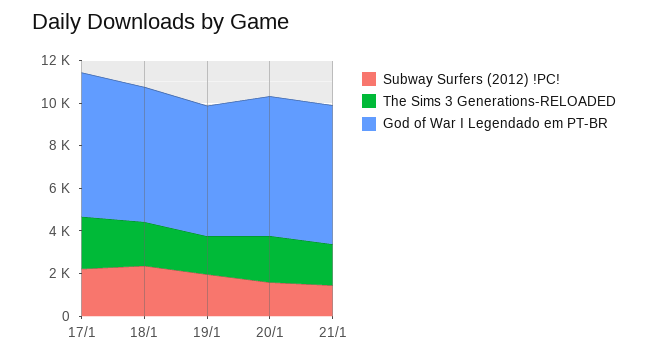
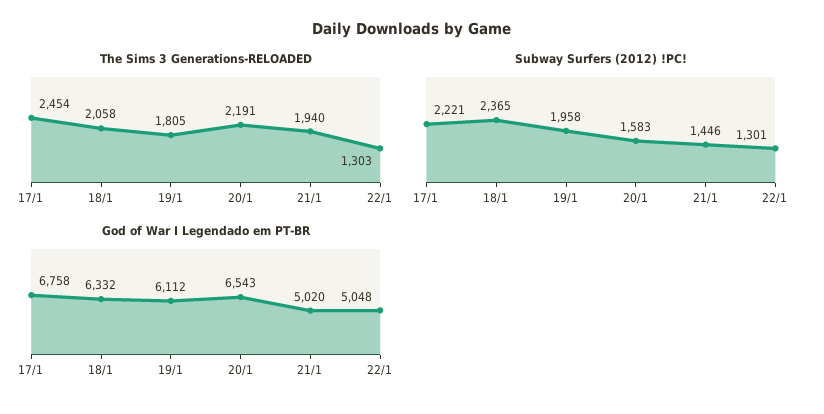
God of War I Legendado em PT-BR, 21/1: 6500 -> 5020
The Sims 3 Generations-RELOADED, 22/1: none -> 1303
Subway Surfers (2012) !PC!, 22/1: none -> 1301
God of War I Legendado em PT-BR, 22/1: none -> 5048

